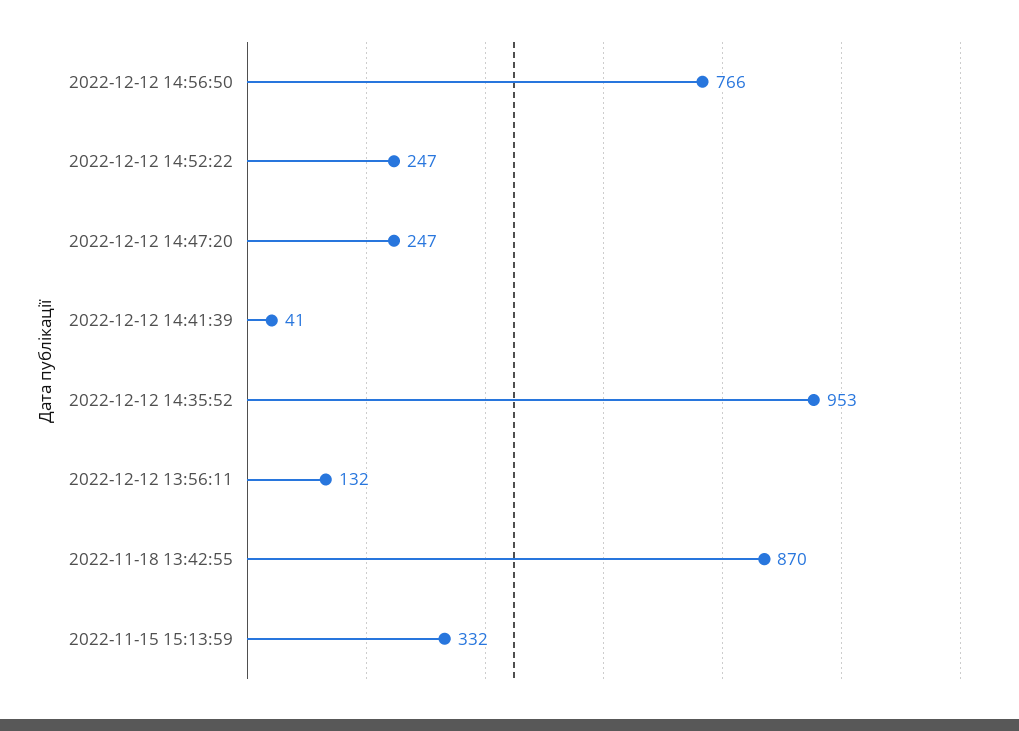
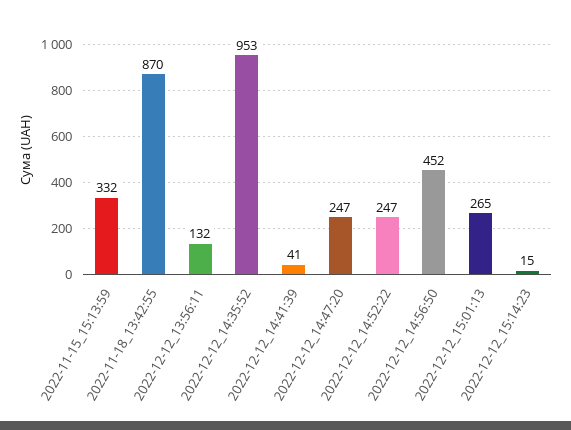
2022-12-12 14:56:50: 766 -> 452
2022-12-12_15:01:13: none -> 265
2022-12-12_15:14:23: none -> 15

